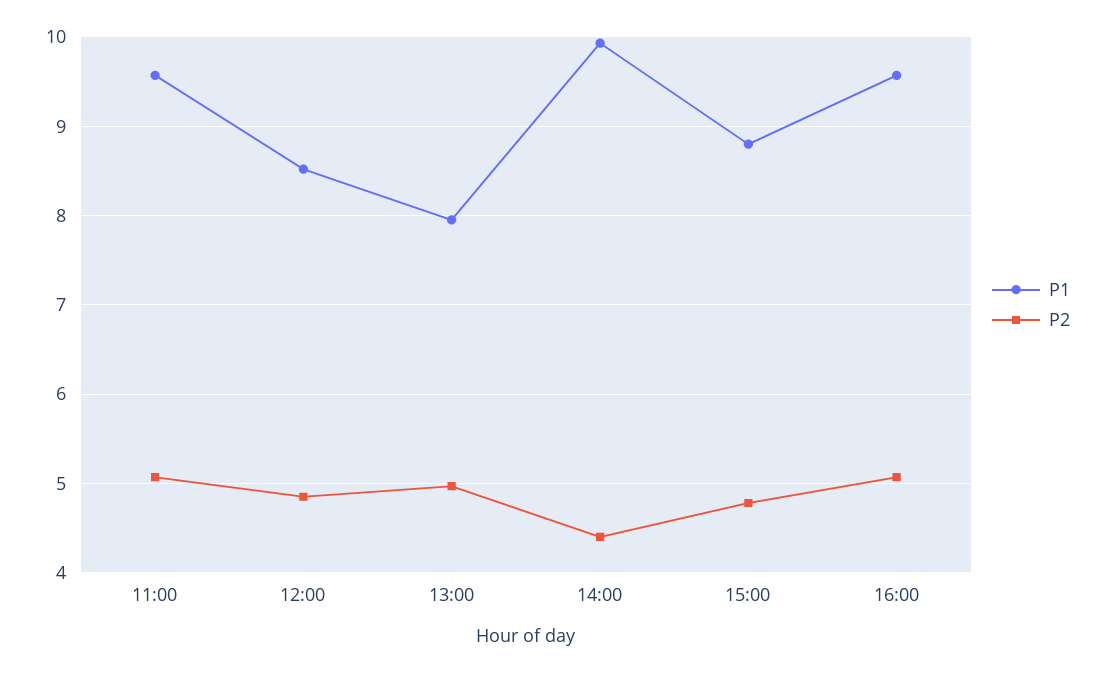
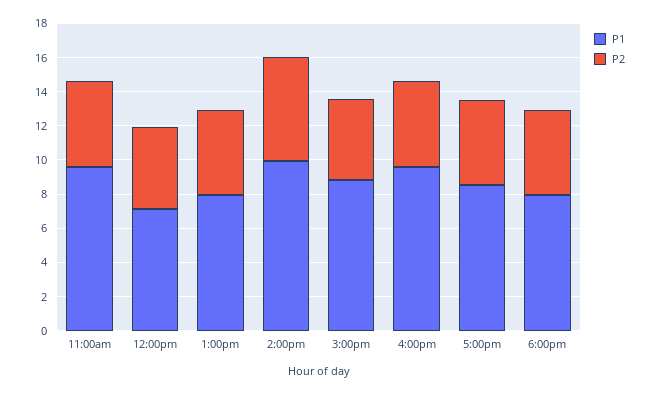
P1, 12:00: 8.5 -> 7
P2, 14:00: 4.4 -> 6
P1, 5:00pm: none -> 8.5
P2, 5:00pm: none -> 5
P1, 6:00pm: none -> 8
P2, 6:00pm: none -> 5

